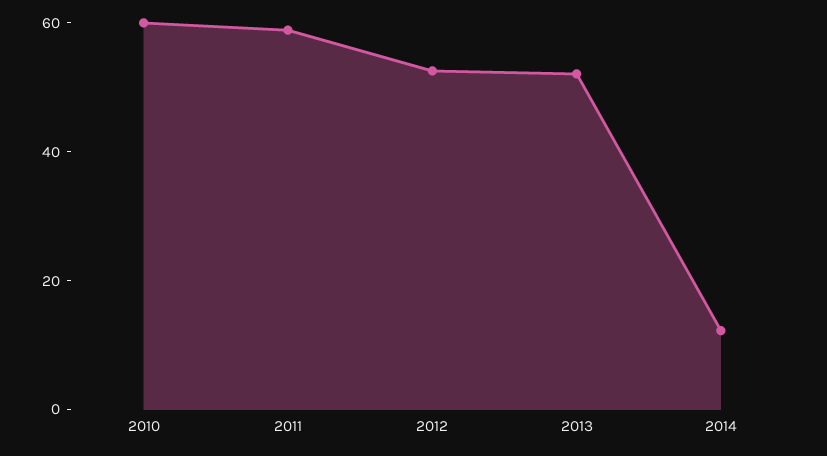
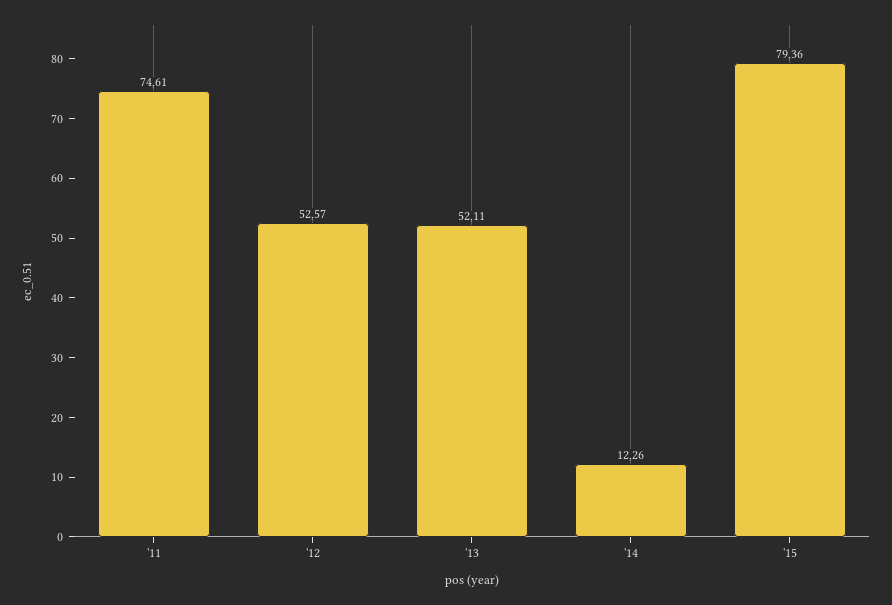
2010: 60 -> none
2011: 60 -> 74.61
'15: none -> 79.36

